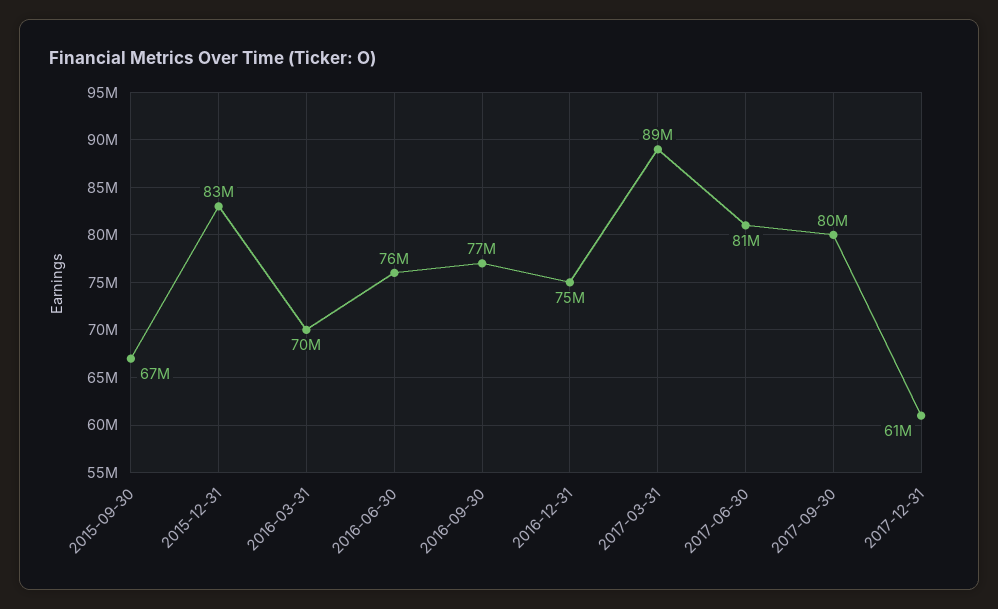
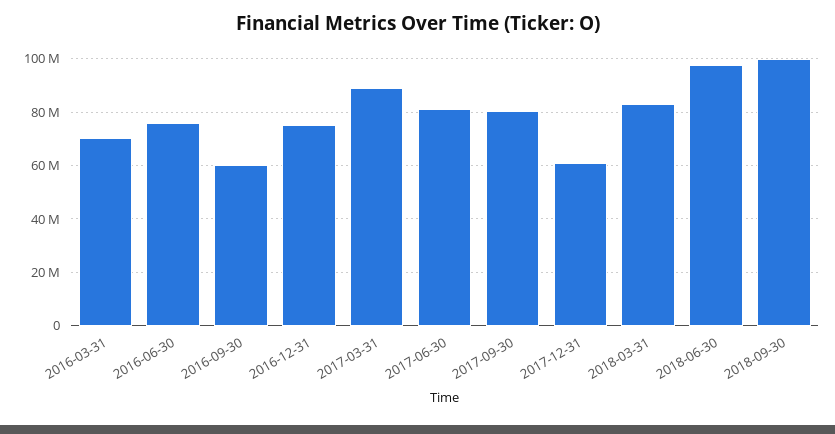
2015-09-30: 67000000 -> none
2015-12-31: 83000000 -> none
2016-09-30: 77000000 -> 60000000
2018-03-31: none -> 82500000
2018-06-30: none -> 97500000
2018-09-30: none -> 100000000

